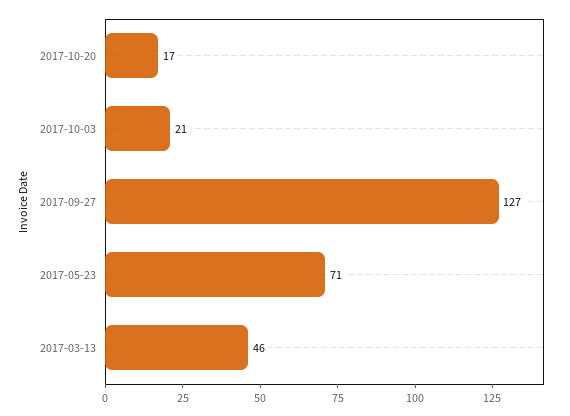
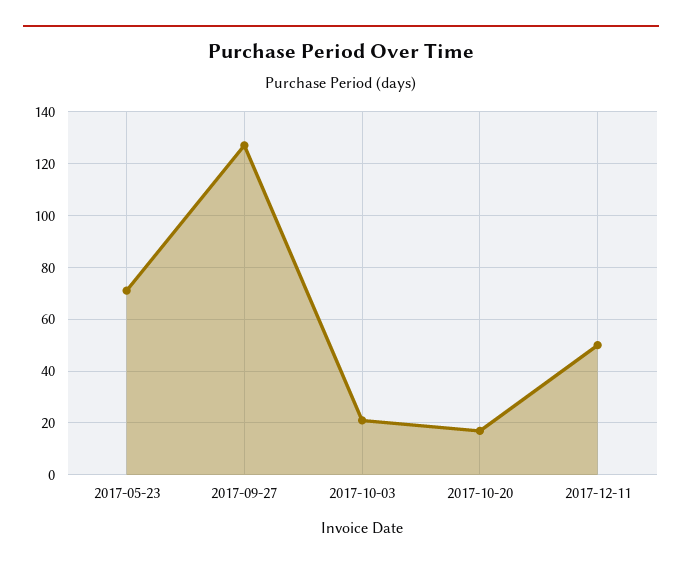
2017-03-13: 46 -> none
2017-12-11: none -> 50

